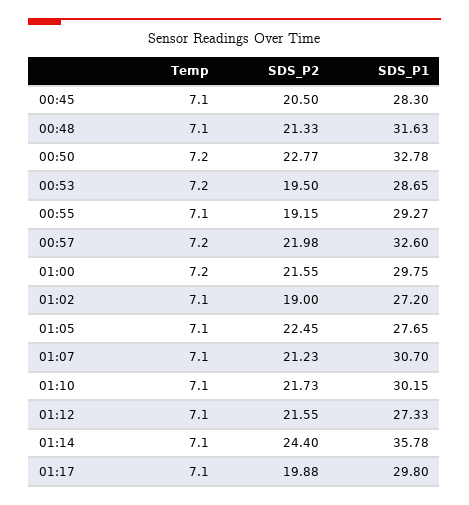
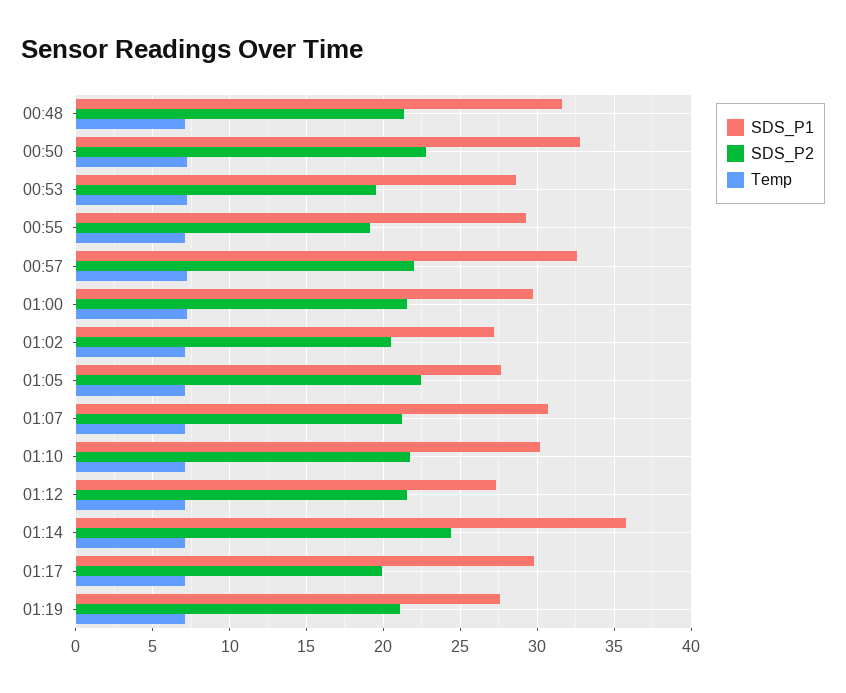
Temp, 00:45: 7.1 -> none
SDS_P2, 00:45: 20.5 -> none
SDS_P1, 00:45: 28.3 -> none
SDS_P2, 01:02: 19 -> 20.5
SDS_P1, 01:19: none -> 27.5
SDS_P2, 01:19: none -> 21
Temp, 01:19: none -> 7

